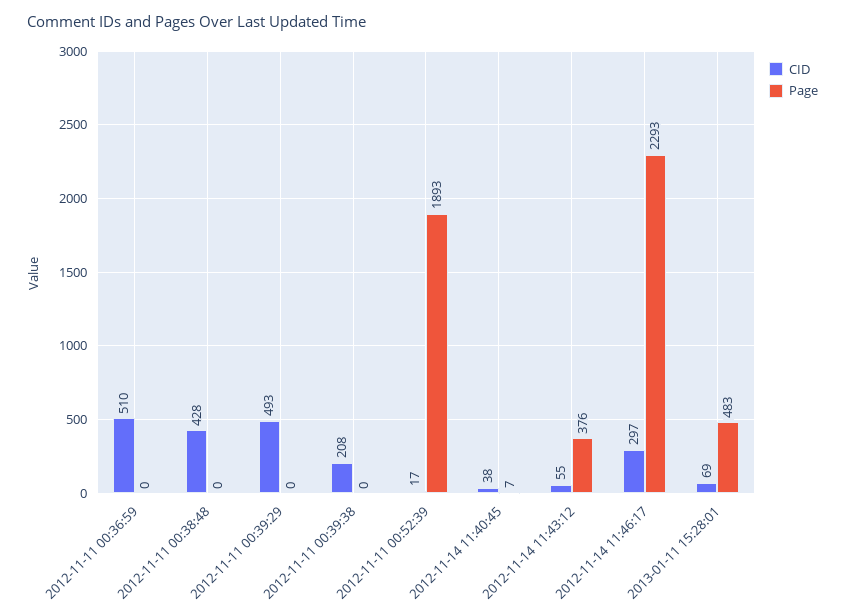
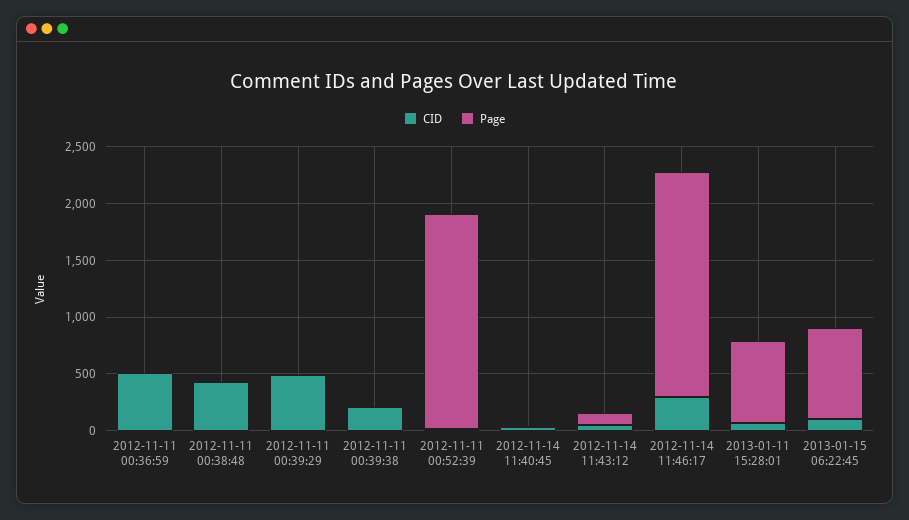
Page, 2012-11-14 11:43:12: 376 -> 100
Page, 2012-11-14 11:46:17: 2293 -> 2000
Page, 2013-01-11 15:28:01: 483 -> 700
CID, 2013-01-15 06:22:45: none -> 100
Page, 2013-01-15 06:22:45: none -> 800

